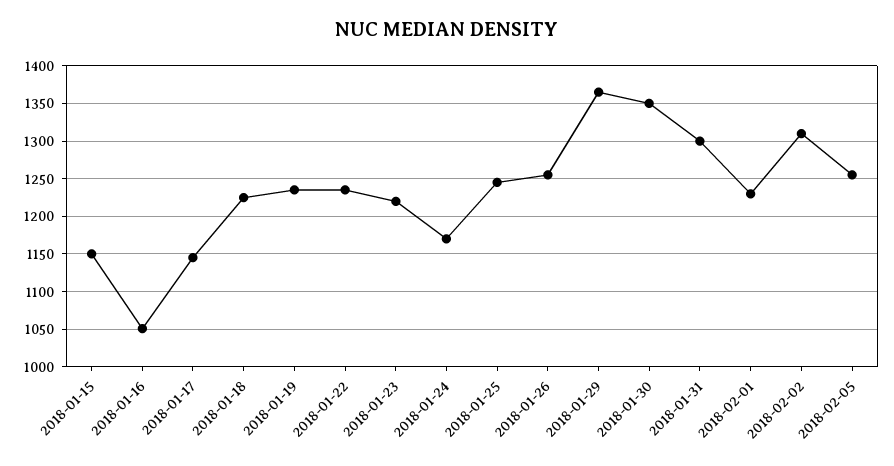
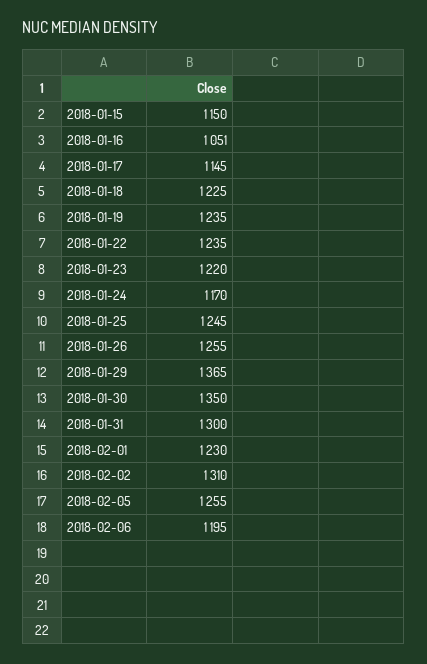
2018-02-06: none -> 1195

